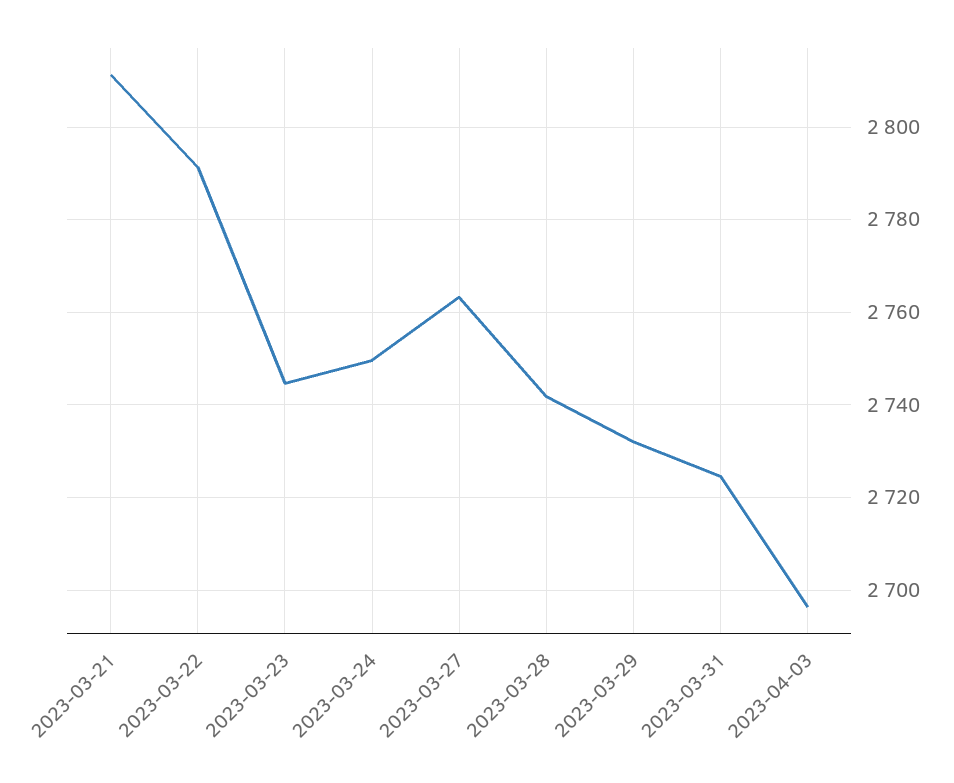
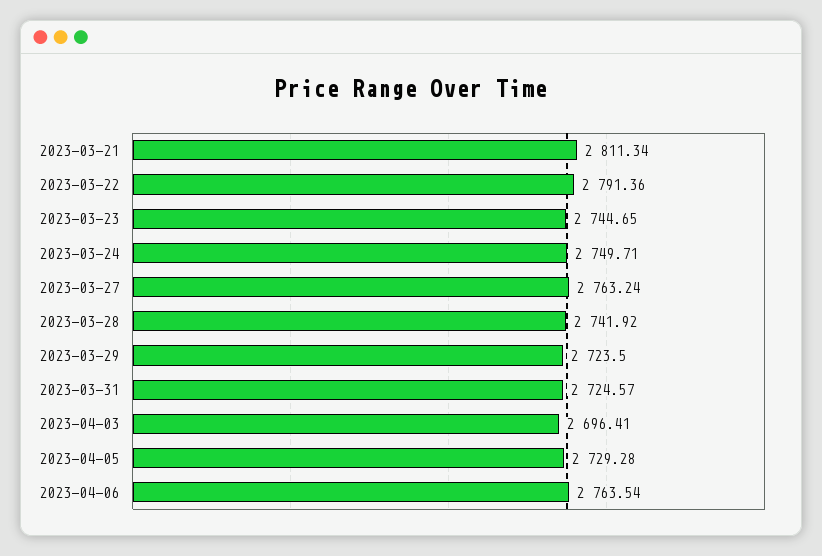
2023-03-29: 2732 -> 2723.5
2023-04-05: none -> 2729.28
2023-04-06: none -> 2763.54

